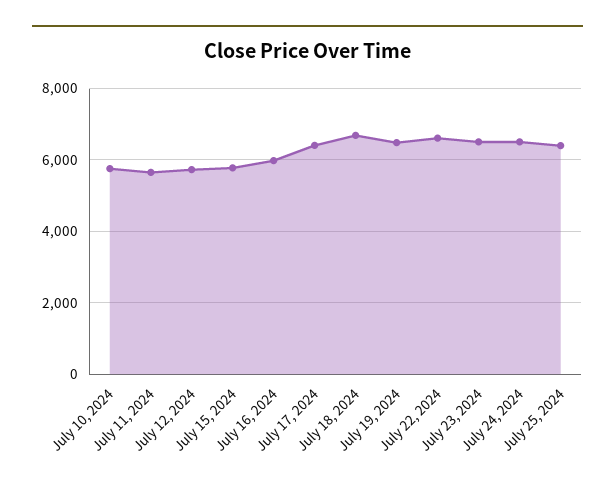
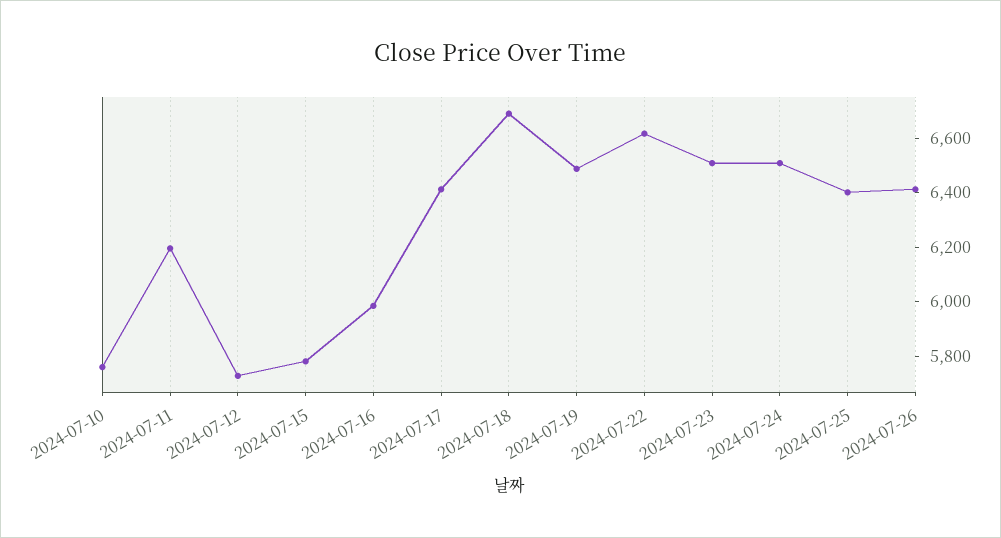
July 11, 2024: 5600 -> 6200
2024-07-26: none -> 6400

